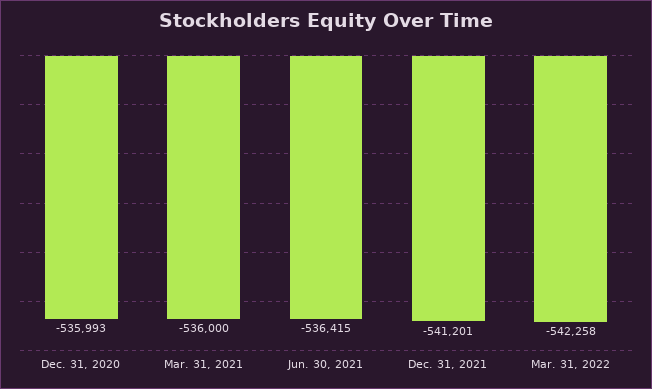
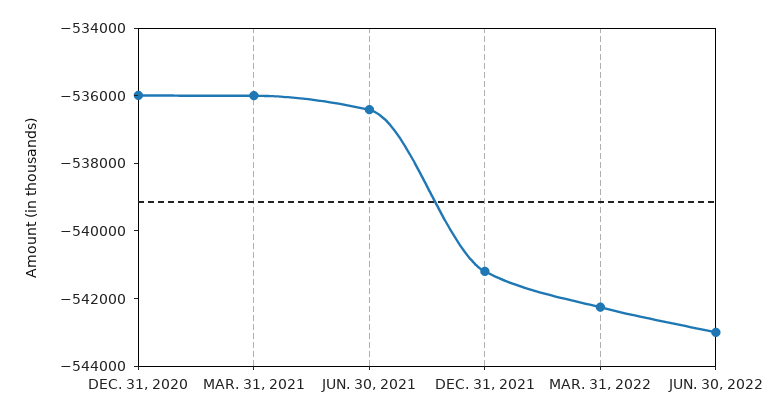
JUN. 30, 2022: none -> -543000

